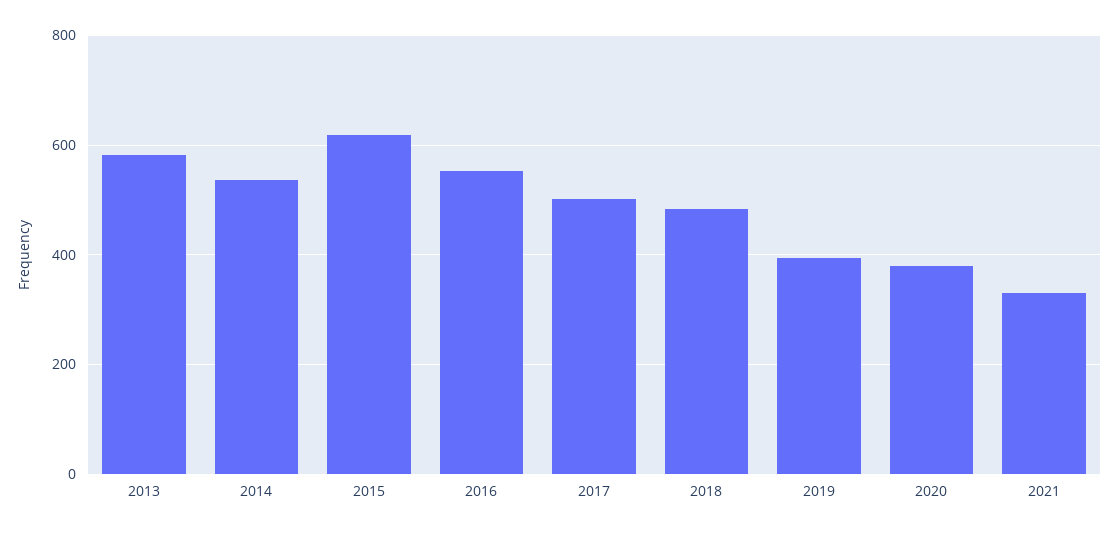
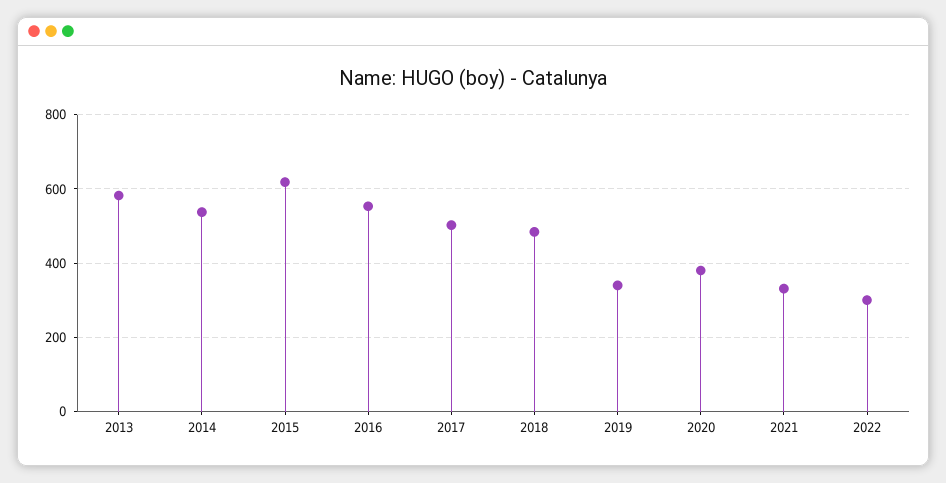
2019: 400 -> 340
2022: none -> 300

